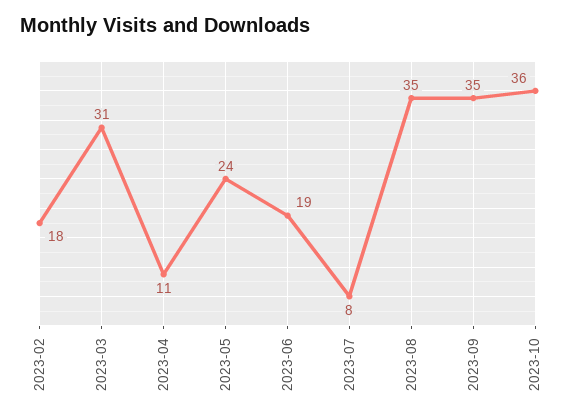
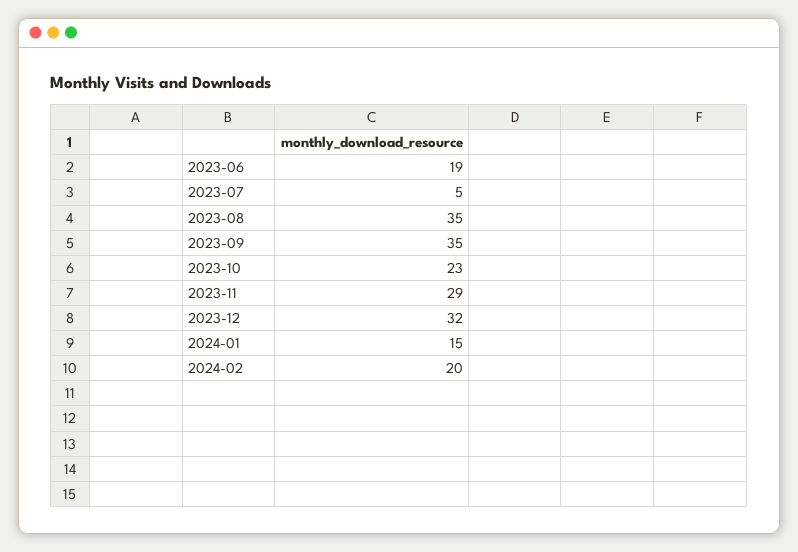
2023-02: 18 -> none
2023-03: 31 -> none
2023-04: 11 -> none
2023-05: 24 -> none
2023-07: 8 -> 5
2023-10: 36 -> 23
2023-11: none -> 29
2023-12: none -> 32
2024-01: none -> 15
2024-02: none -> 20

